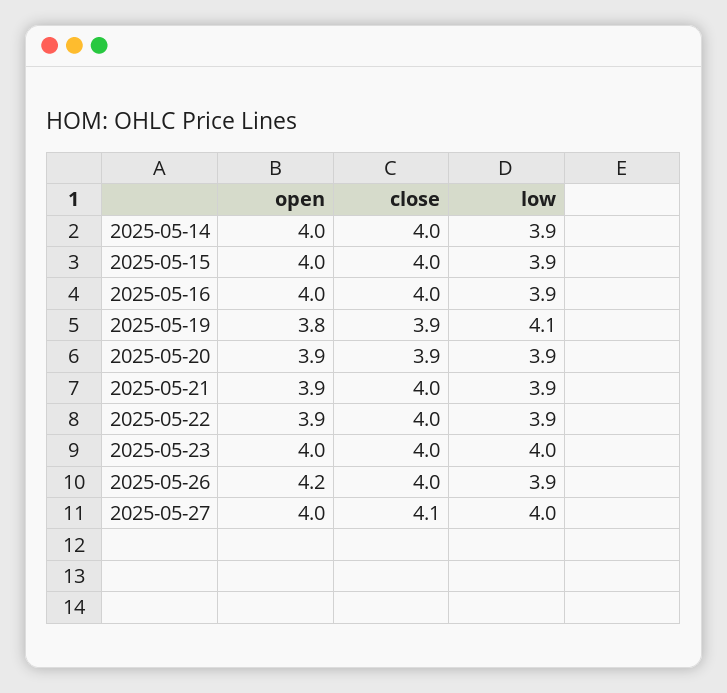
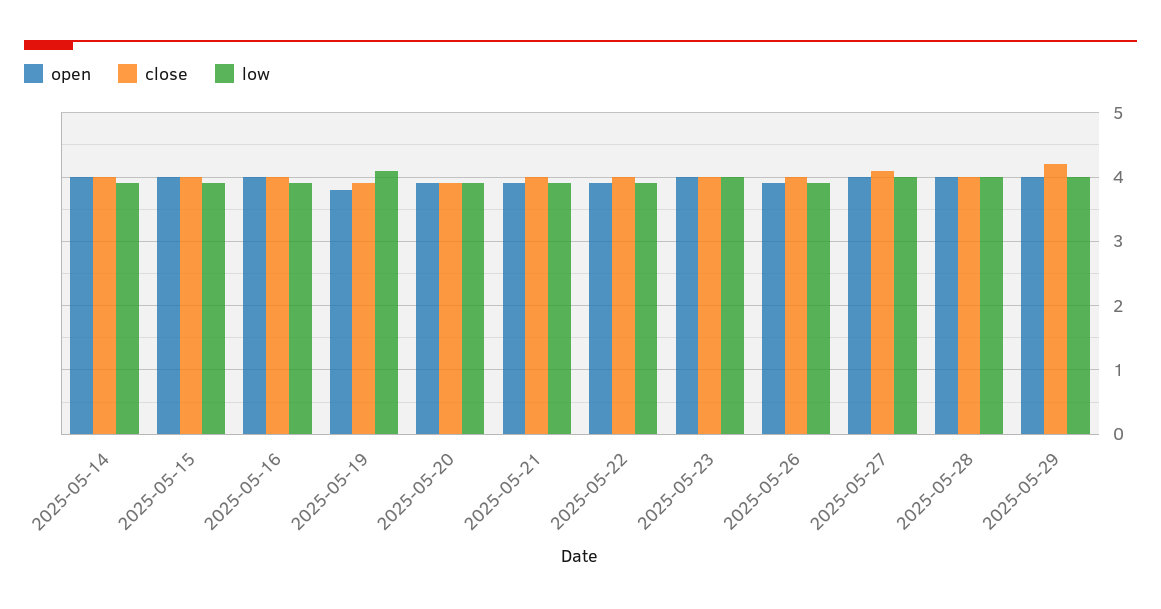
open, 2025-05-26: 4.2 -> 3.9
open, 2025-05-28: none -> 4
close, 2025-05-28: none -> 4
low, 2025-05-28: none -> 4
open, 2025-05-29: none -> 4
close, 2025-05-29: none -> 4.2
low, 2025-05-29: none -> 4

